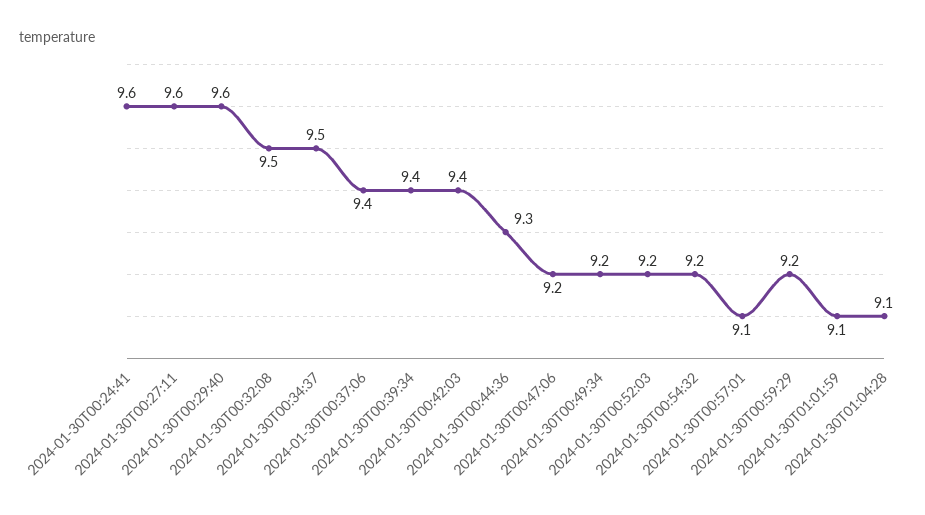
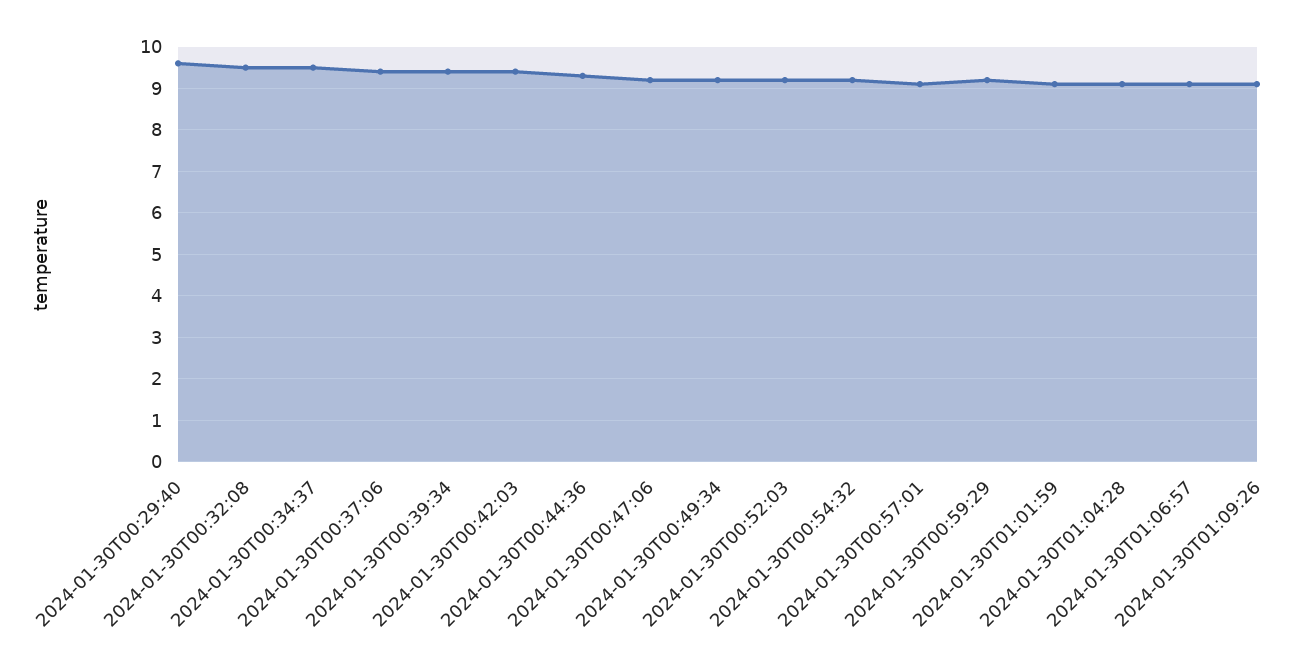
2024-01-30T00:24:41: 9.6 -> none
2024-01-30T00:27:11: 9.6 -> none
2024-01-30T01:06:57: none -> 9
2024-01-30T01:09:26: none -> 9

